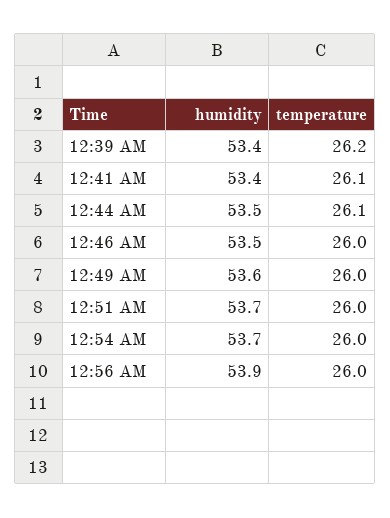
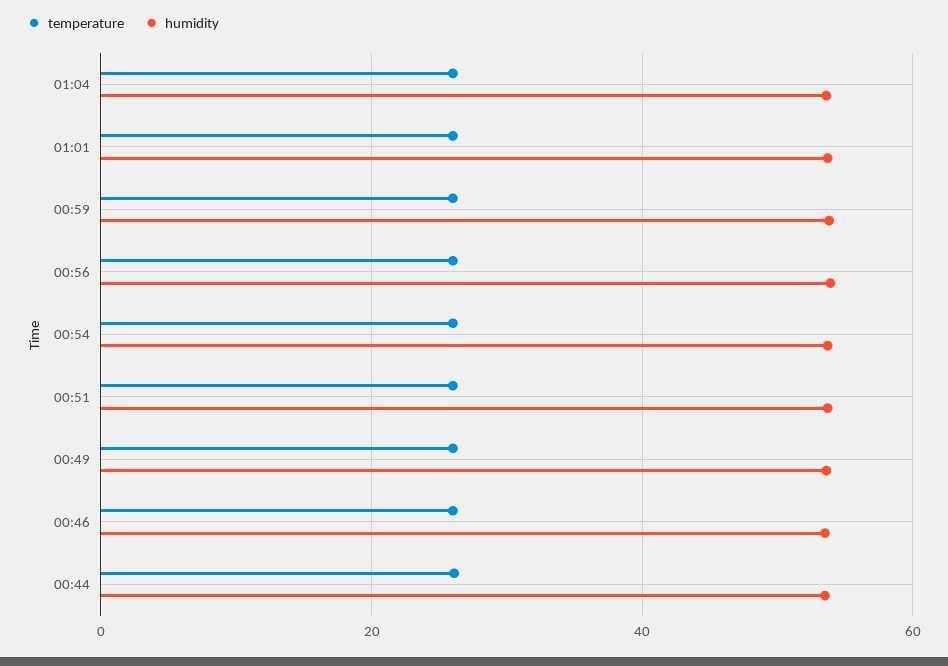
humidity, 12:39 AM: 53.4 -> none
temperature, 12:39 AM: 26.2 -> none
humidity, 12:41 AM: 53.4 -> none
temperature, 12:41 AM: 26.1 -> none
temperature, 01:04: none -> 26
humidity, 01:04: none -> 54
temperature, 01:01: none -> 26
humidity, 01:01: none -> 54
temperature, 00:59: none -> 26
humidity, 00:59: none -> 54

